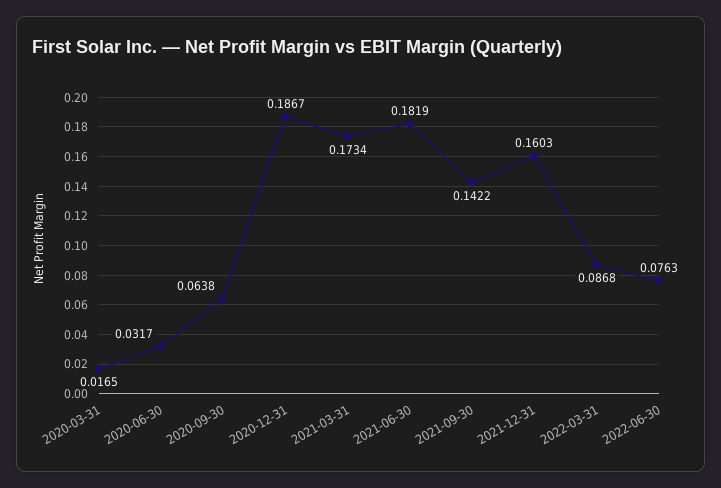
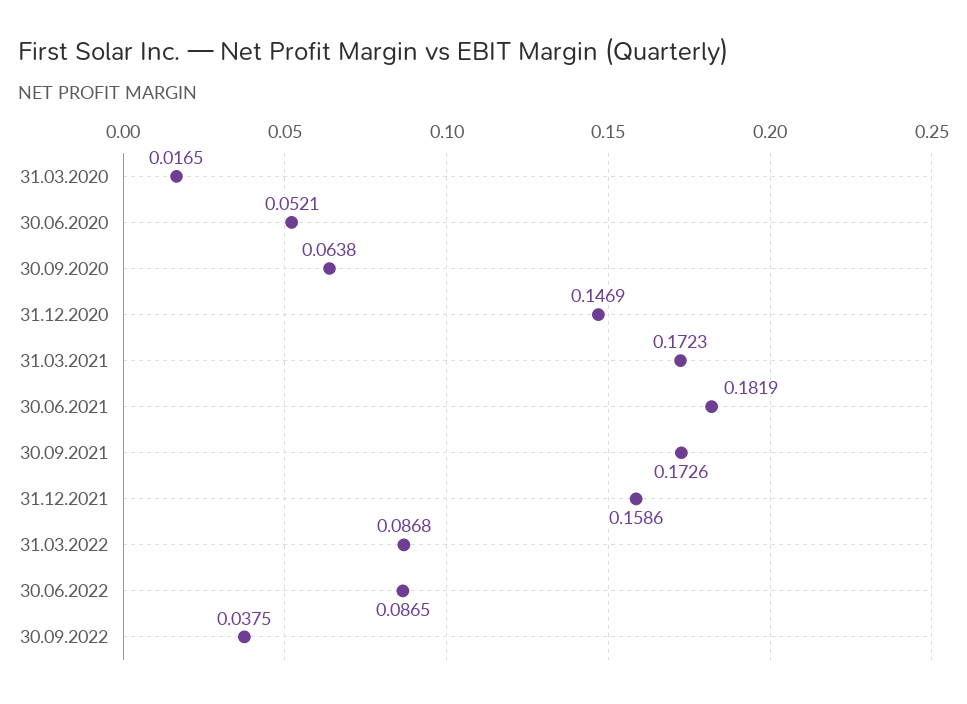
2020-06-30: 0.0317 -> 0.0521
2020-12-31: 0.1867 -> 0.1469
2021-03-31: 0.1734 -> 0.1723
2021-09-30: 0.1422 -> 0.1726
2021-12-31: 0.1603 -> 0.1586
2022-06-30: 0.0763 -> 0.0865
30.09.2022: none -> 0.0375

